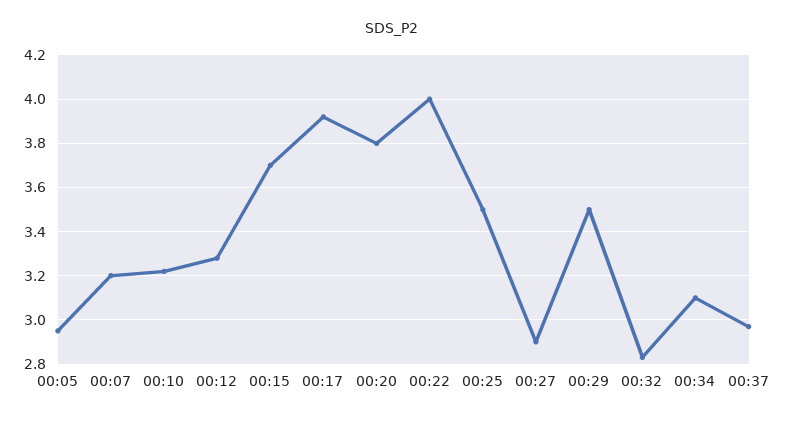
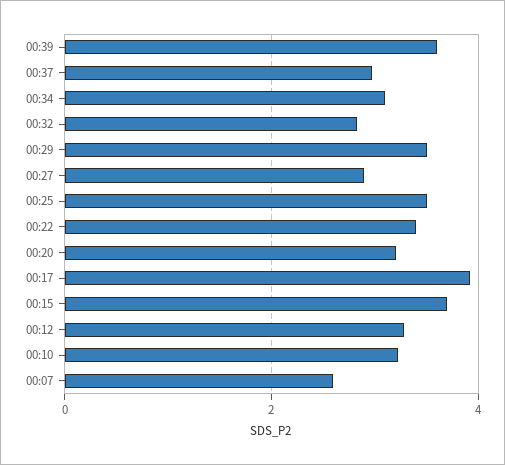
00:05: 2.95 -> none
00:07: 3.2 -> 2.6
00:20: 3.8 -> 3.2
00:22: 4 -> 3.4
00:39: none -> 3.6

